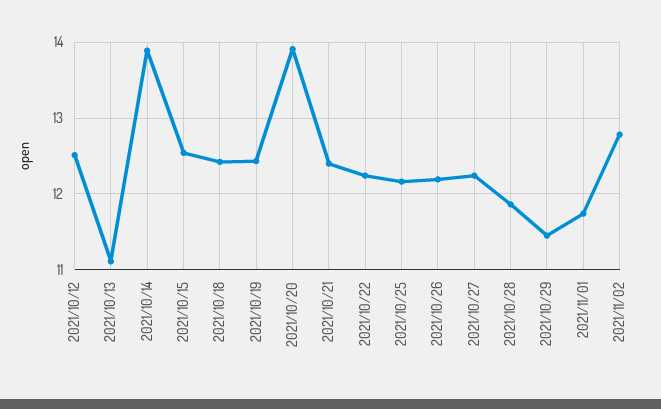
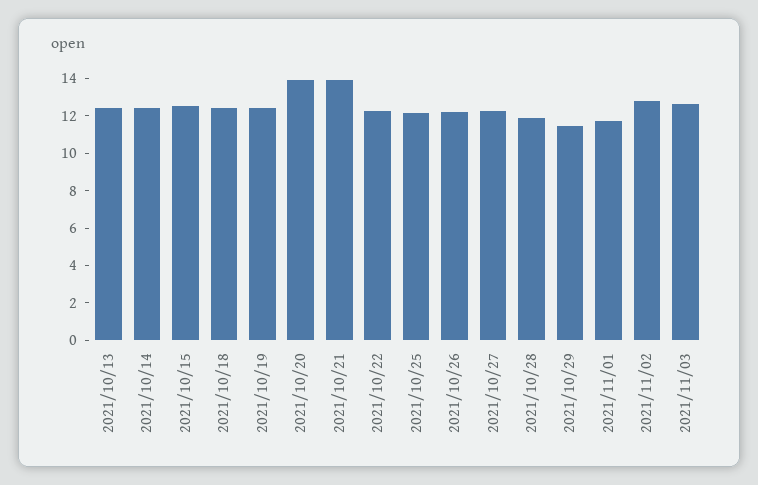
2021/10/12: 12.5 -> none
2021/10/13: 11.1 -> 12.5
2021/10/14: 13.9 -> 12.5
2021/10/21: 12.4 -> 14
2021/11/03: none -> 12.5

